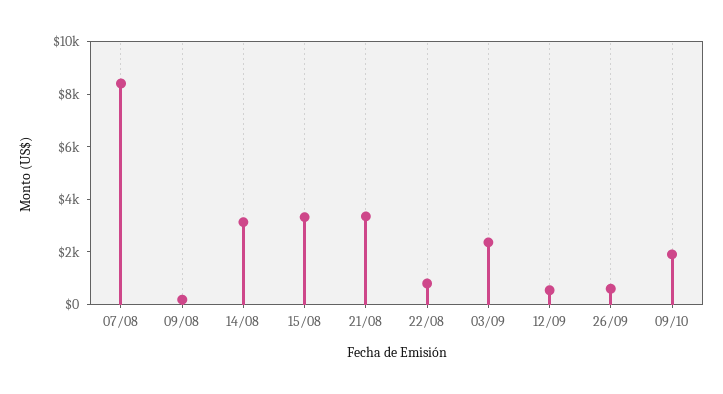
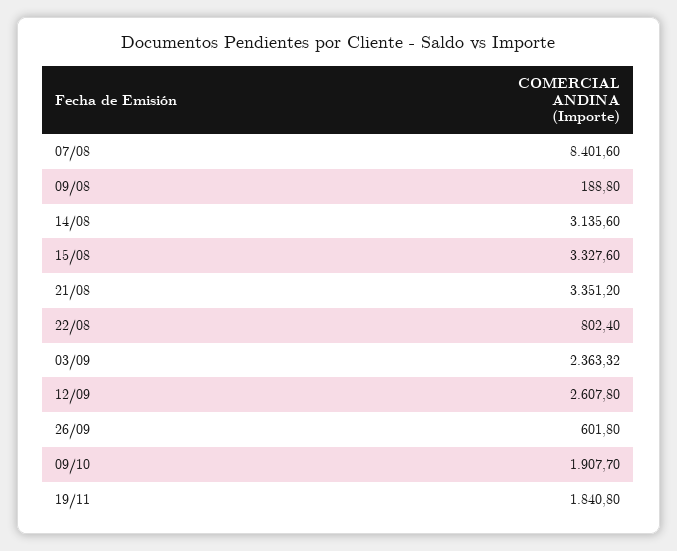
12/09: 500 -> 2607.8
19/11: none -> 1840.8

